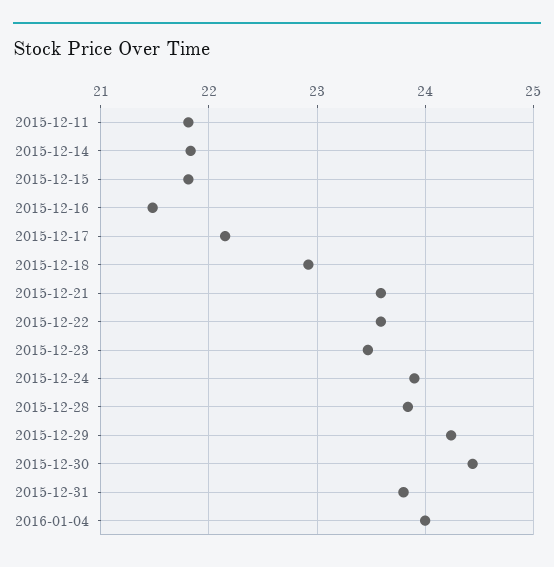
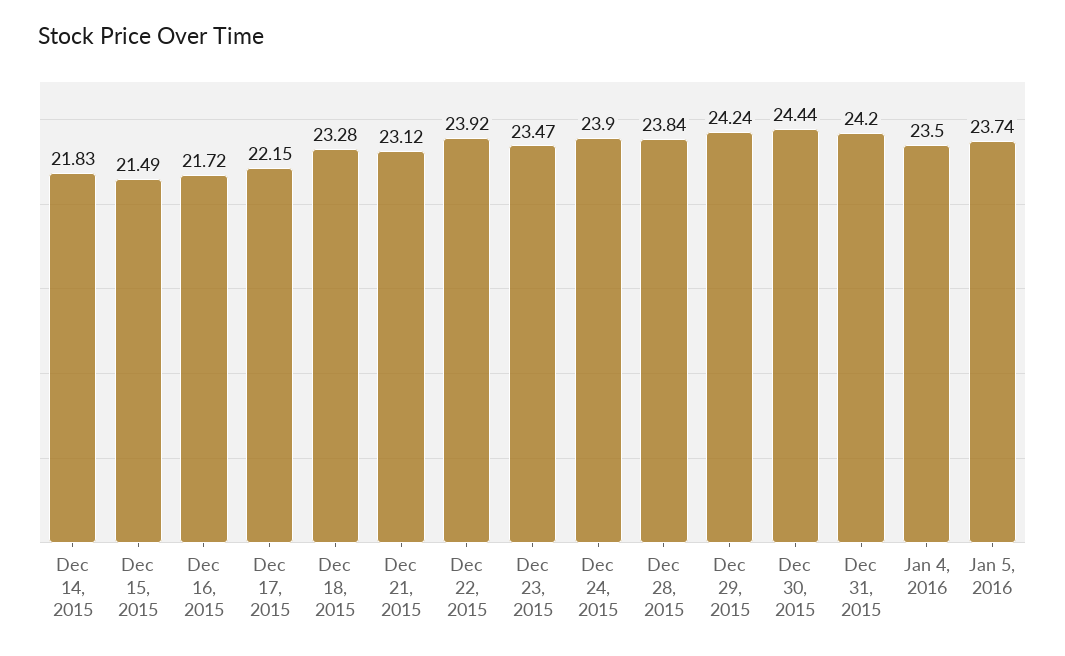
2015-12-11: 21.8 -> none
2015-12-15: 21.8 -> 21.49
2015-12-16: 21.5 -> 21.72
2015-12-18: 22.9 -> 23.28
2015-12-21: 23.6 -> 23.12
2015-12-22: 23.6 -> 23.92
2015-12-31: 23.8 -> 24.2
2016-01-04: 24 -> 23.5
Jan 5, 2016: none -> 23.74

